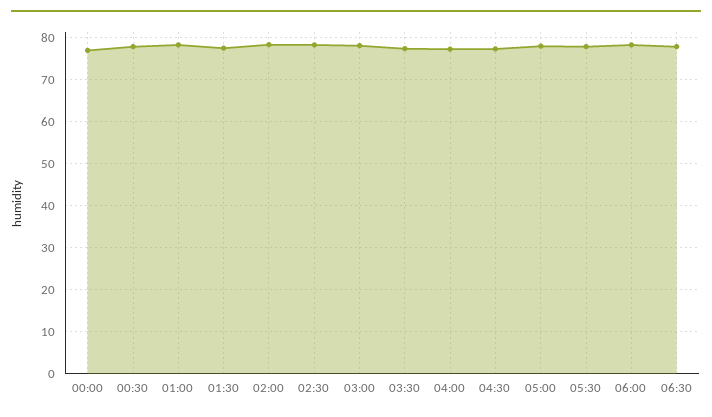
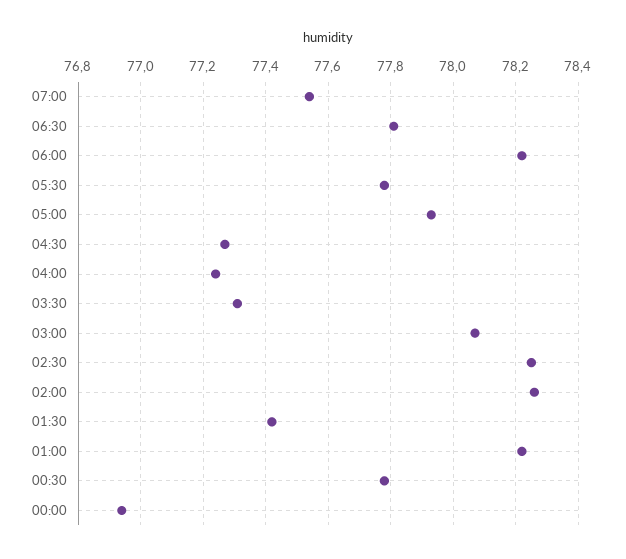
07:00: none -> 77.55

